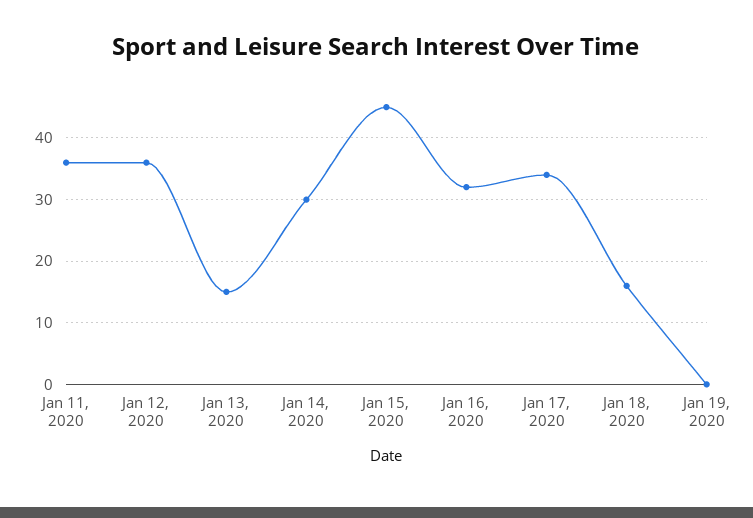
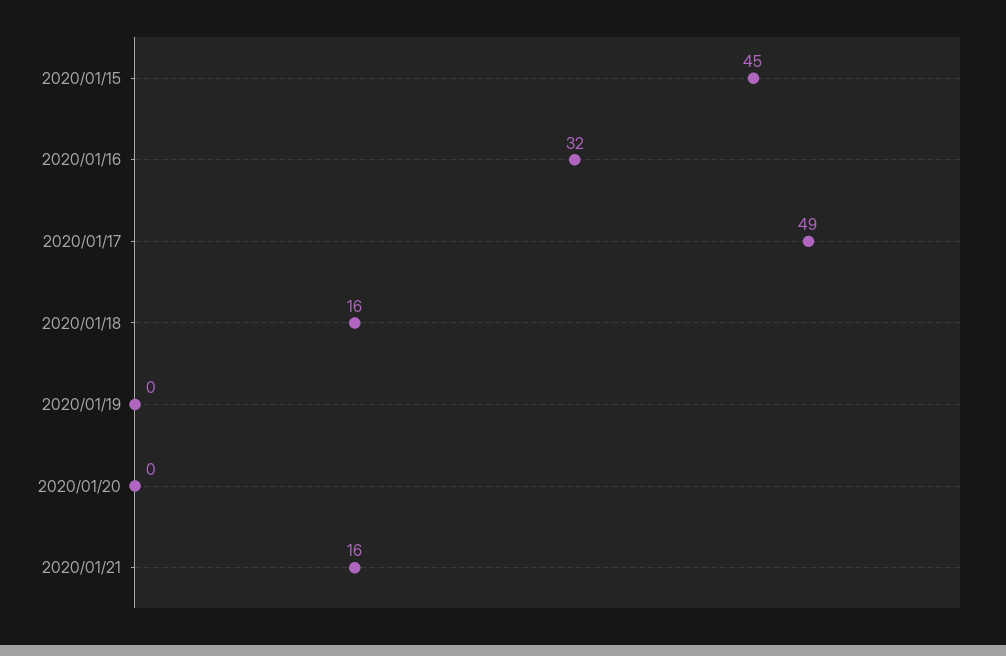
Jan 11, 2020: 36 -> none
Jan 12, 2020: 36 -> none
Jan 13, 2020: 15 -> none
Jan 14, 2020: 30 -> none
Jan 17, 2020: 34 -> 49
2020/01/20: none -> 0
2020/01/21: none -> 16

